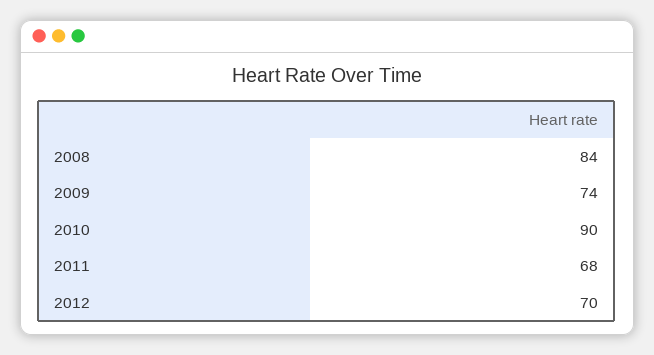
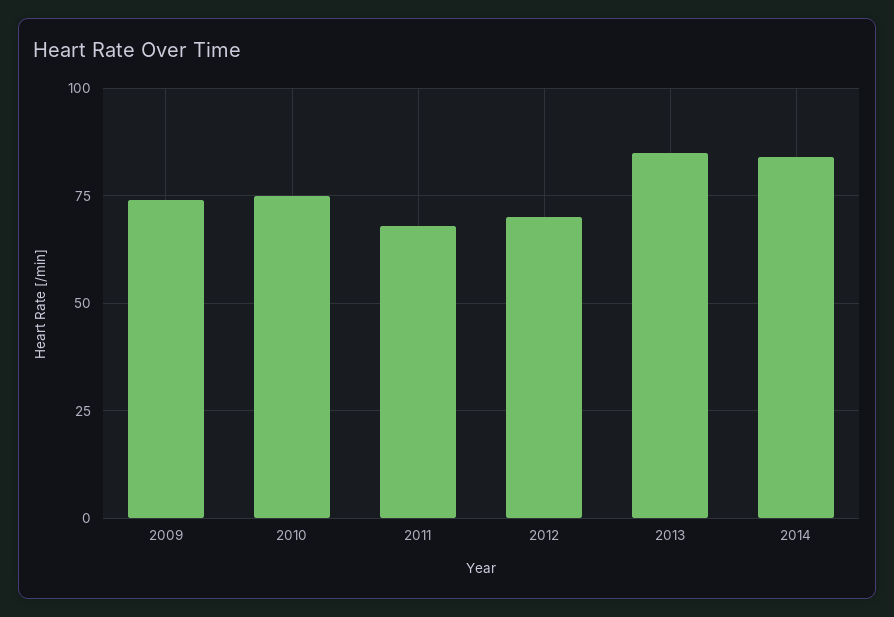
2008: 84 -> none
2010: 90 -> 75
2013: none -> 85
2014: none -> 85

